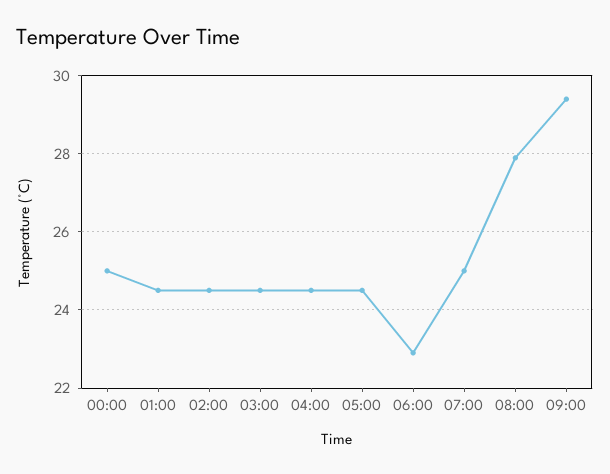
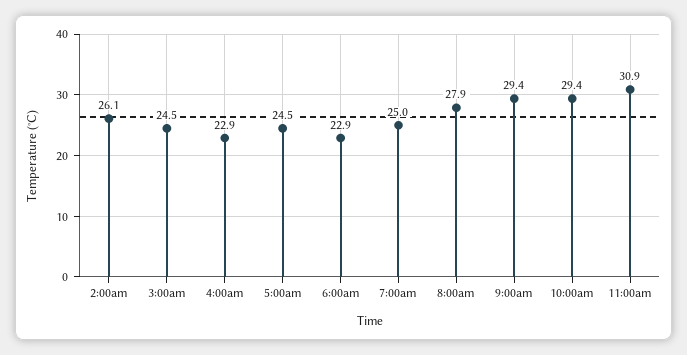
00:00: 25 -> none
01:00: 24.5 -> none
02:00: 24.5 -> 26.1
04:00: 24.5 -> 22.9
10:00am: none -> 29.4
11:00am: none -> 30.9

